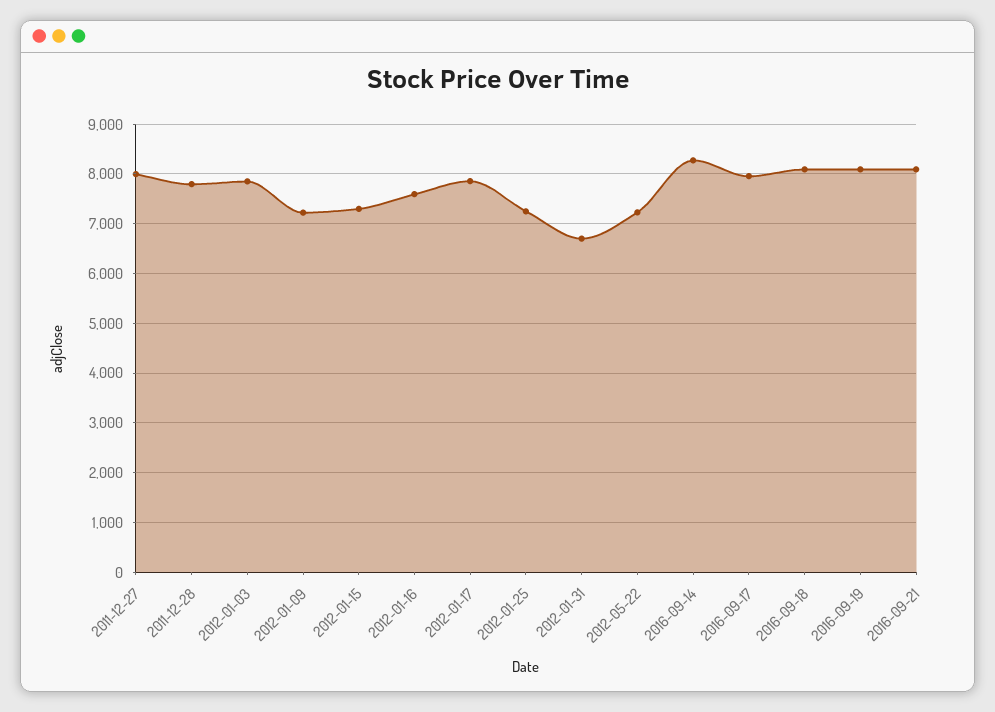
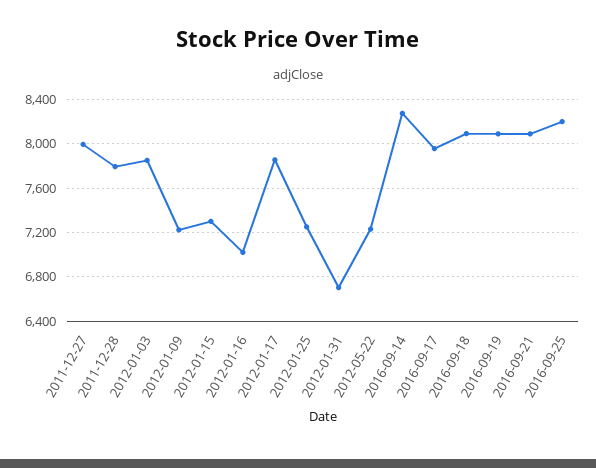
2012-01-16: 7600 -> 7000
2016-09-25: none -> 8200

